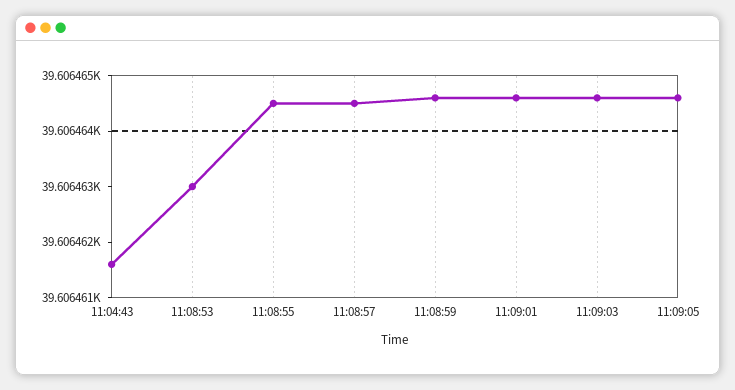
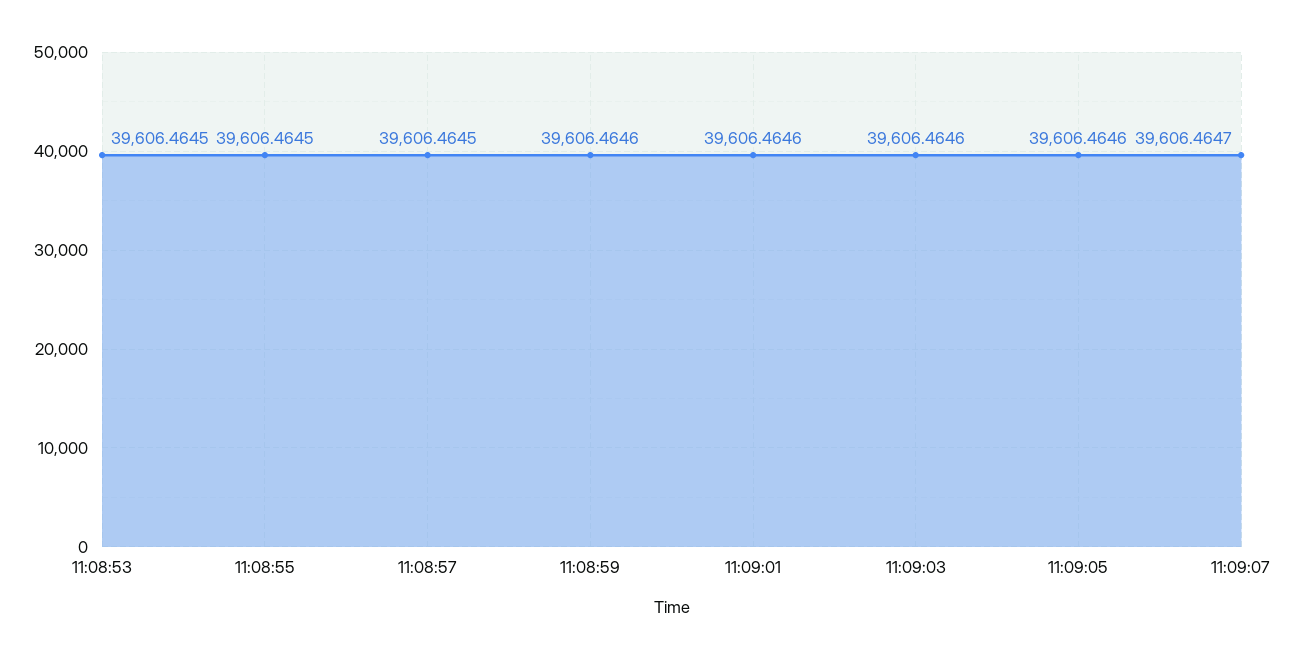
11:04:43: 39606.4615 -> none
11:08:53: 39606.463 -> 39606.4645
11:09:07: none -> 39606.4647

